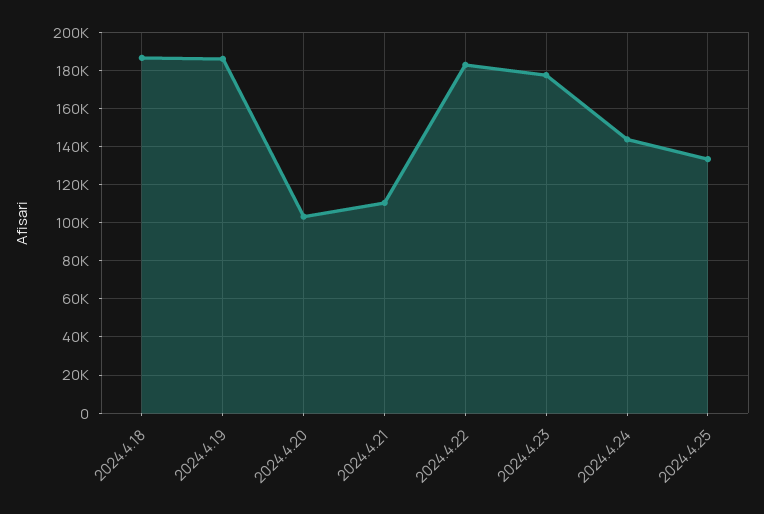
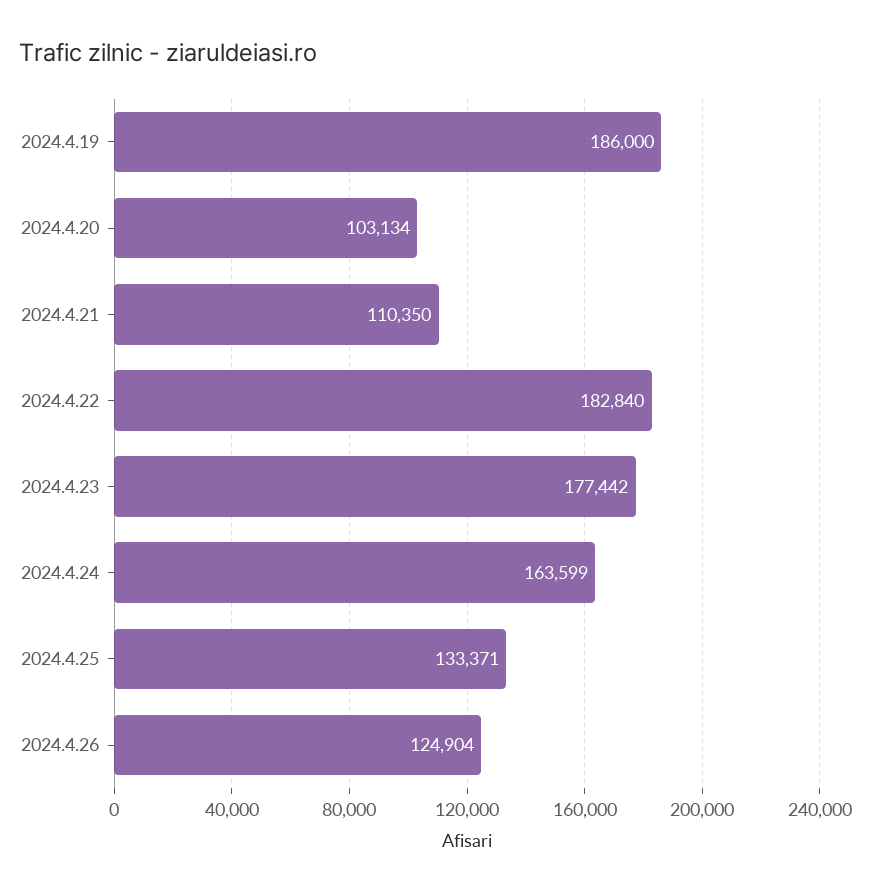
2024.4.18: 185000 -> none
2024.4.24: 145000 -> 163599
2024.4.26: none -> 124904

